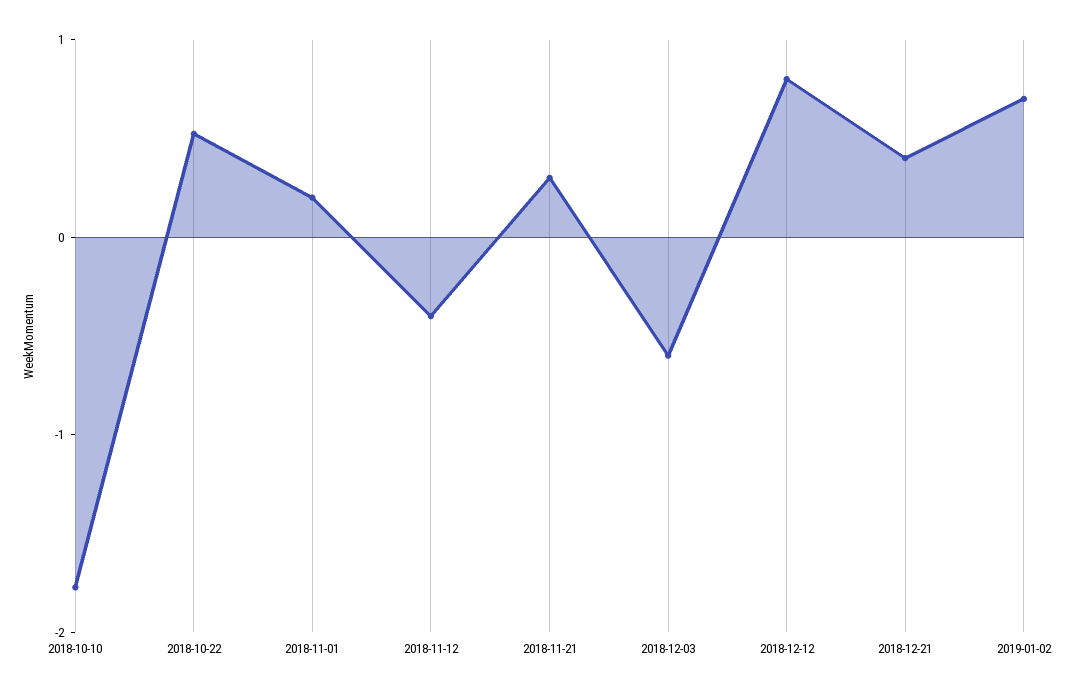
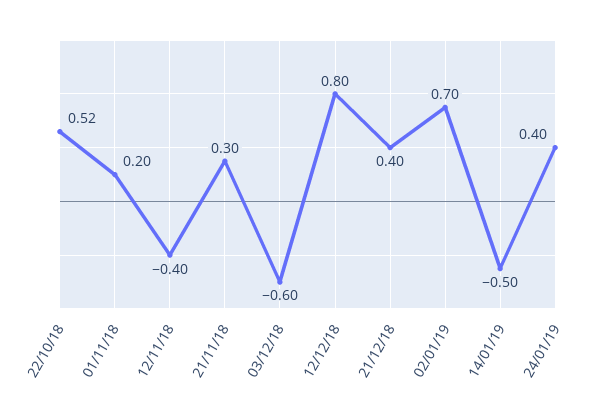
2018-10-10: -1.8 -> none
14/01/19: none -> -0.5
24/01/19: none -> 0.4

